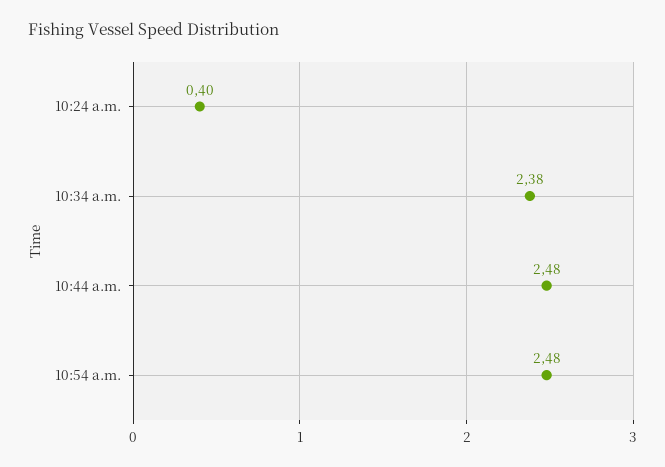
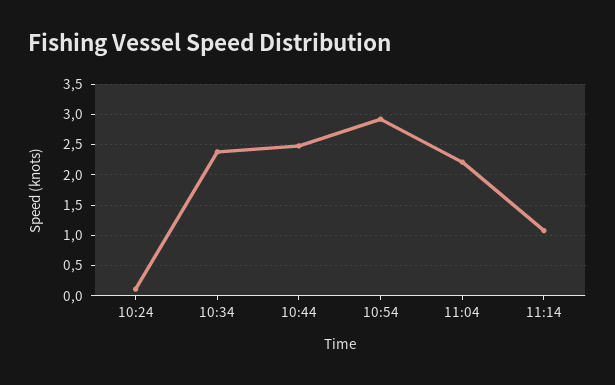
10:24 a.m.: 0.4 -> 0.1
10:54 a.m.: 2.48 -> 2.9
11:04: none -> 2.2
11:14: none -> 1.1

